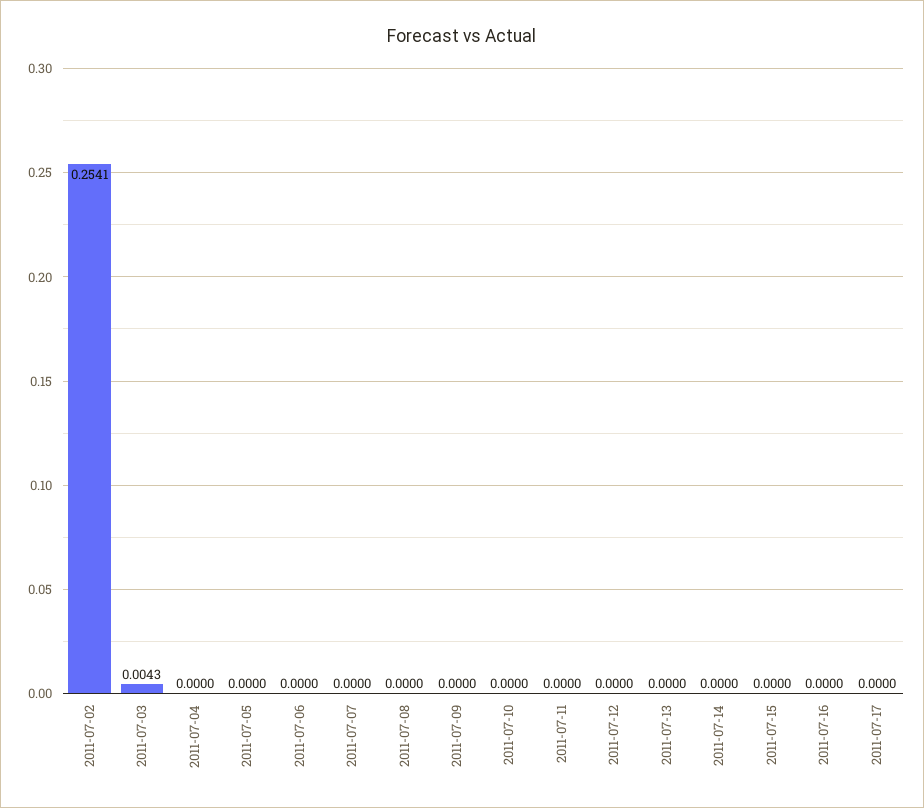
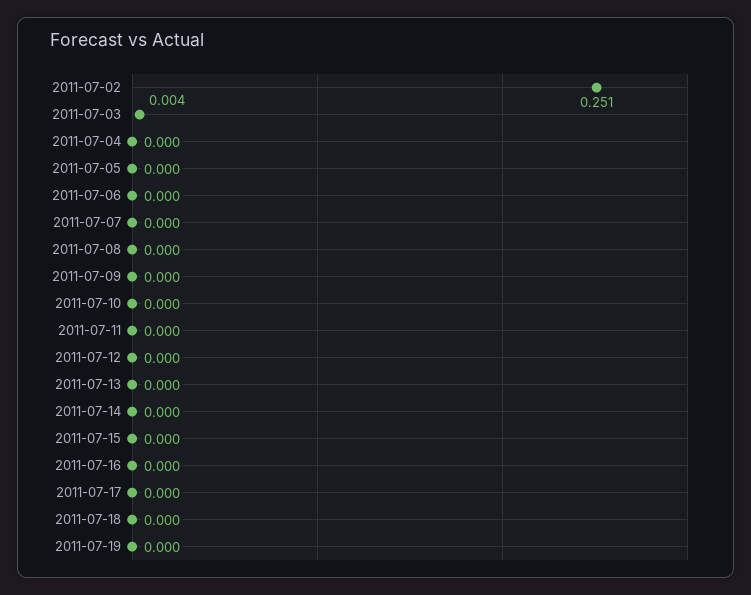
2011-07-02: 0.2541 -> 0.251
2011-07-18: none -> 0
2011-07-19: none -> 0

